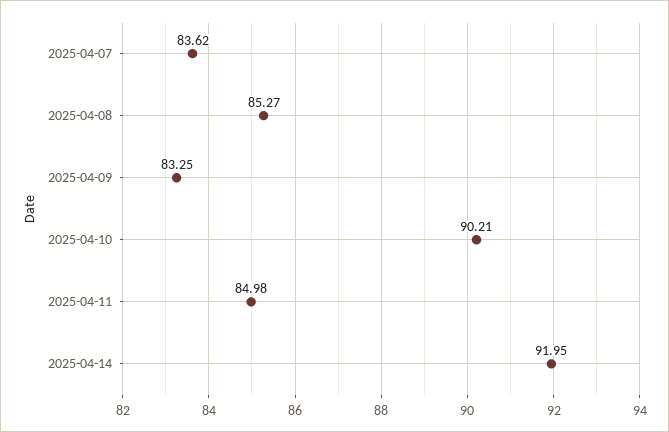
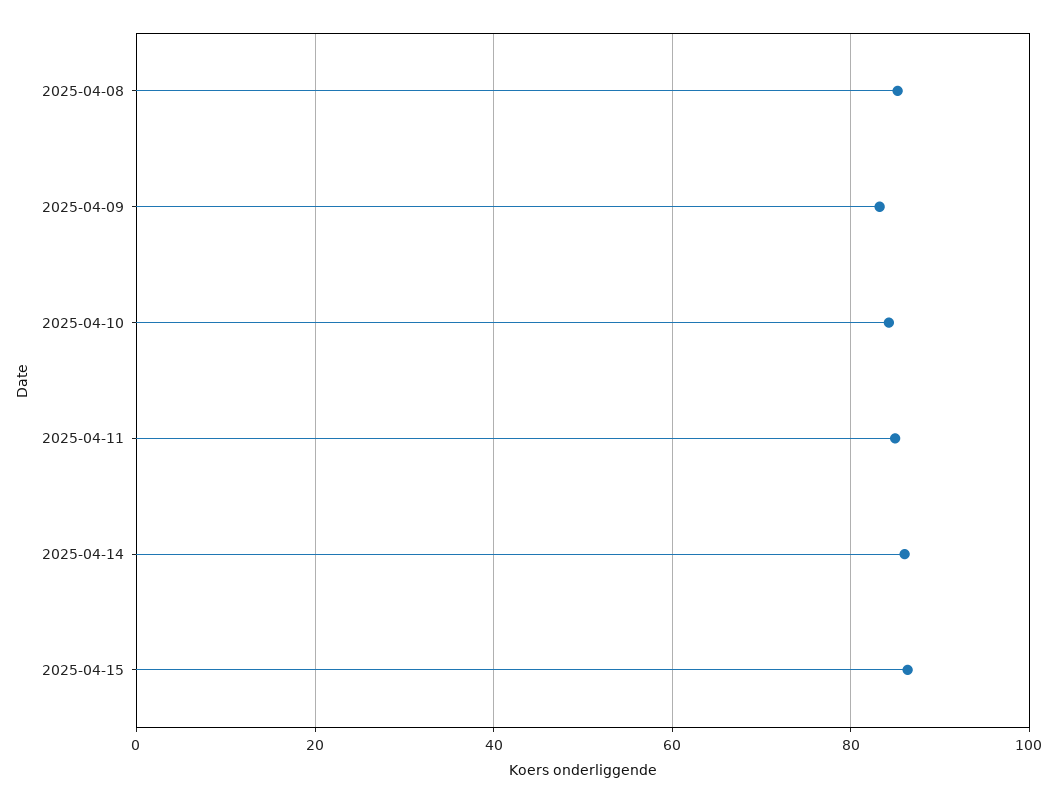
2025-04-07: 83.62 -> none
2025-04-10: 90.21 -> 84
2025-04-14: 91.95 -> 86
2025-04-15: none -> 86

